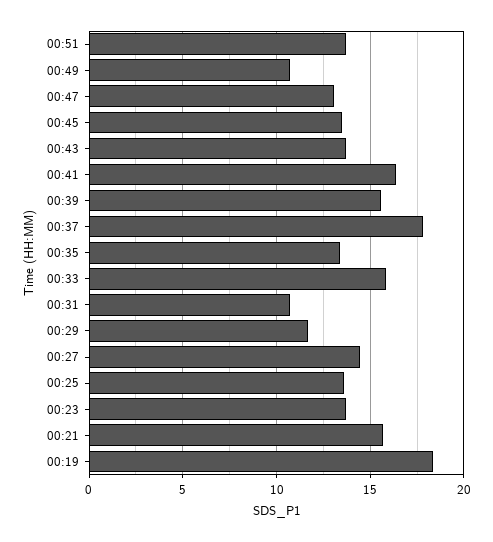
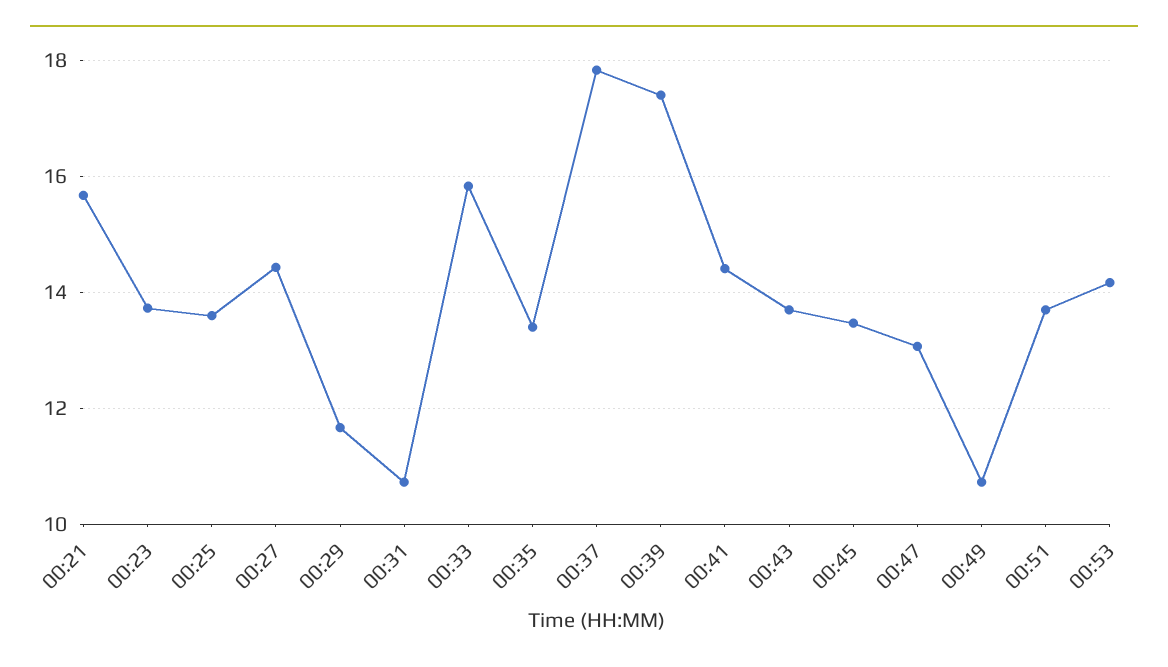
00:41: 16.5 -> 14.4
00:39: 15.5 -> 17.4
00:19: 18.5 -> none
00:53: none -> 14.2

